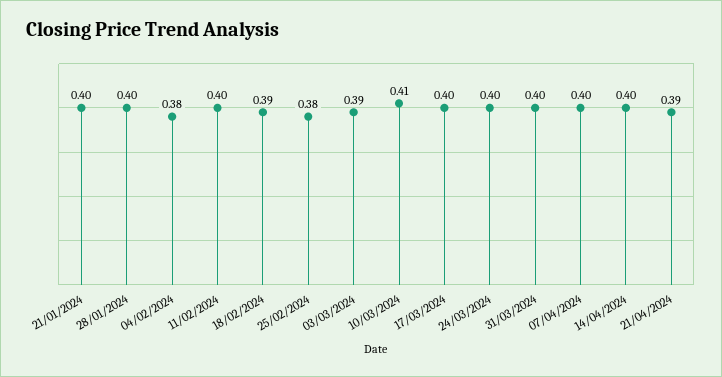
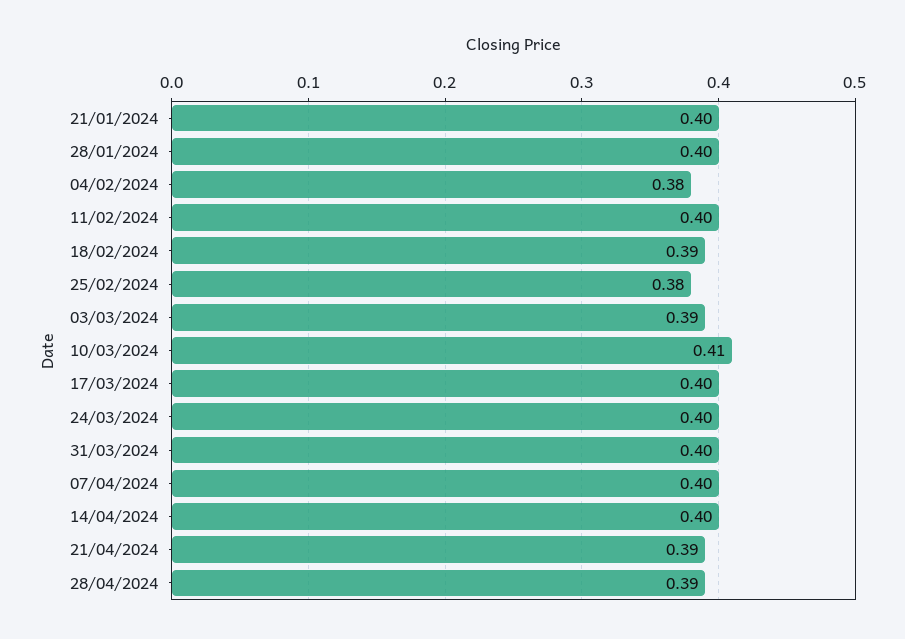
28/04/2024: none -> 0.39

